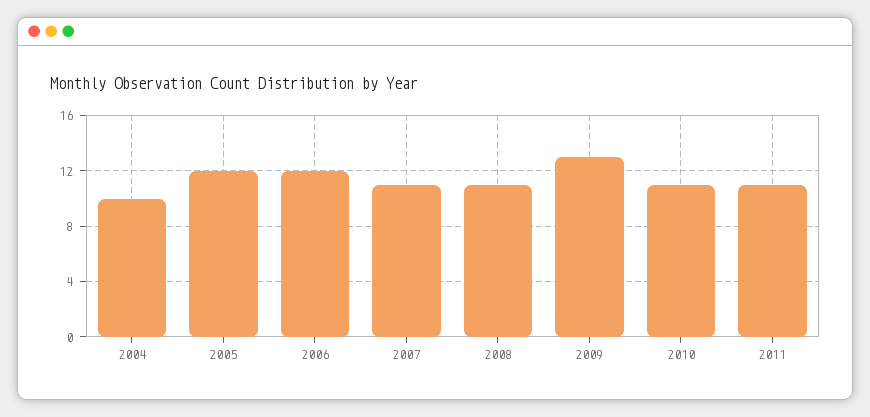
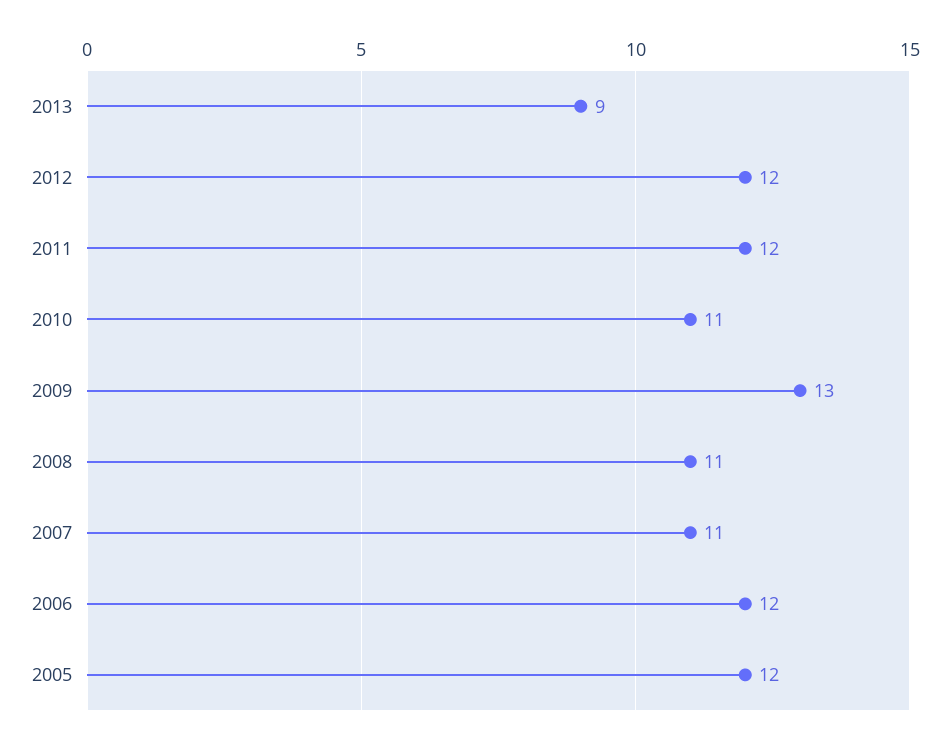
2004: 10 -> none
2011: 11 -> 12
2013: none -> 9
2012: none -> 12

